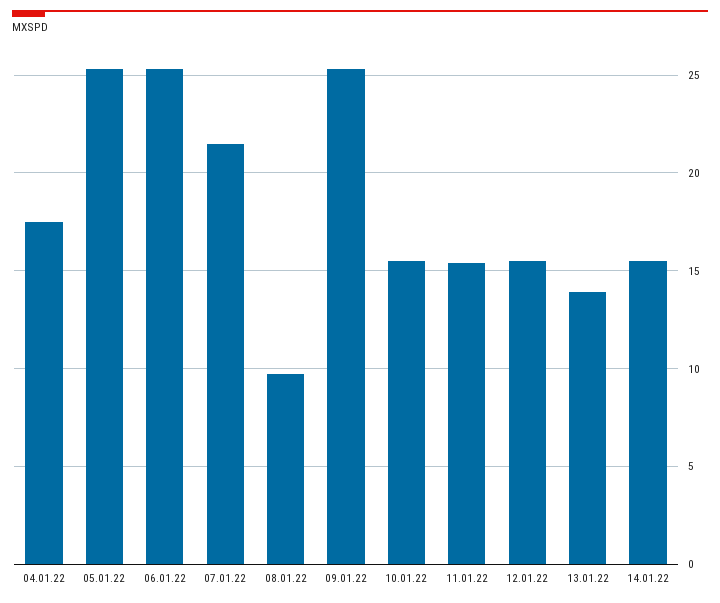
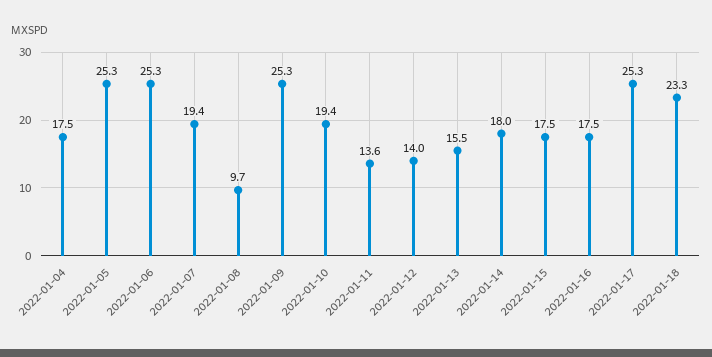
07.01.22: 21.5 -> 19.4
10.01.22: 15.5 -> 19.4
11.01.22: 15.5 -> 13.6
12.01.22: 15.5 -> 14
13.01.22: 14 -> 15.5
14.01.22: 15.5 -> 18
2022-01-15: none -> 17.5
2022-01-16: none -> 17.5
2022-01-17: none -> 25.3
2022-01-18: none -> 23.3

